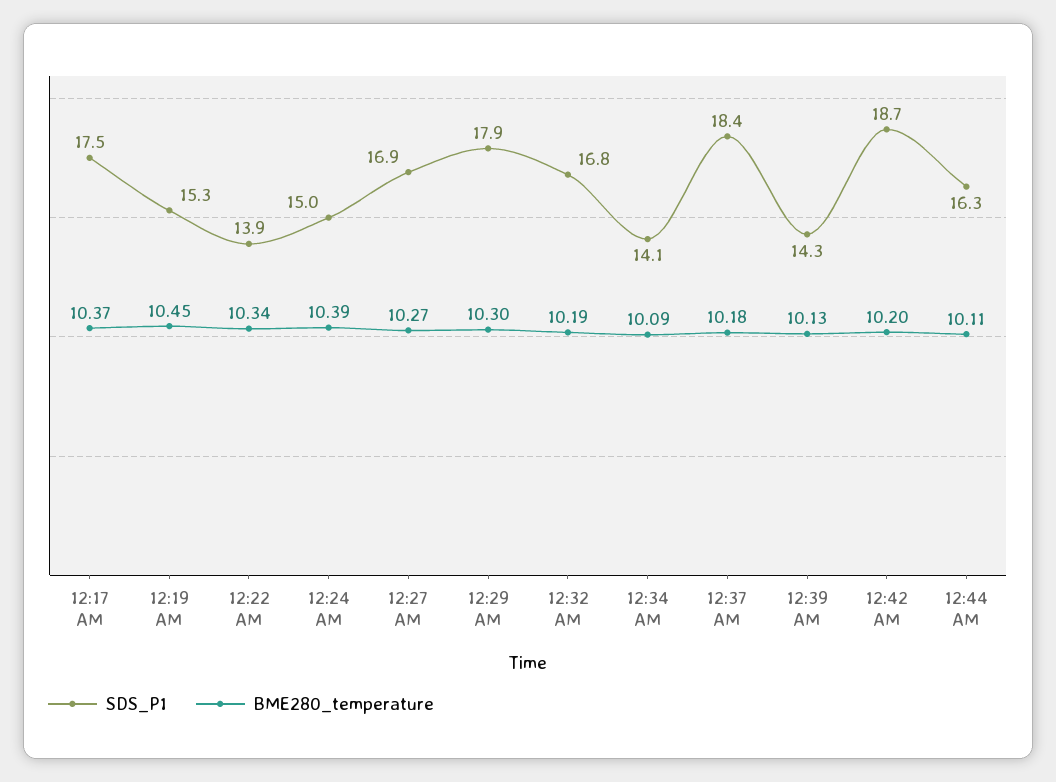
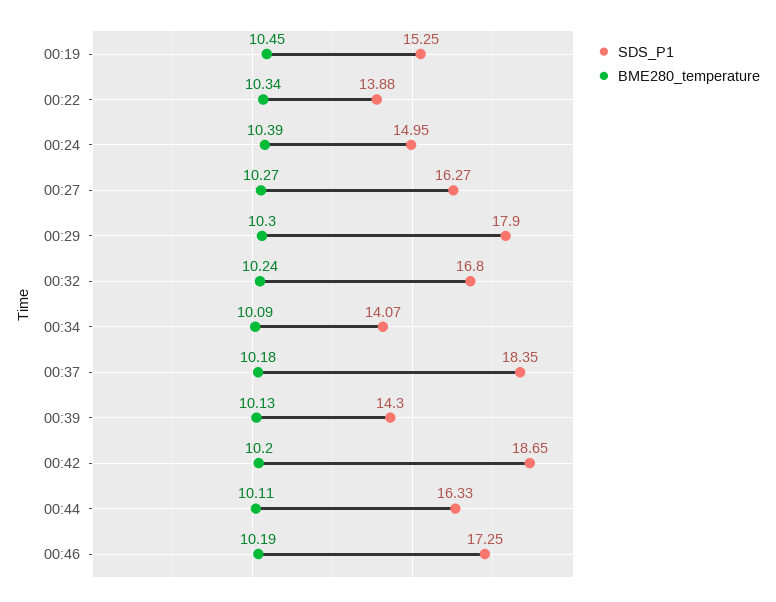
SDS_P1, 12:17 AM: 17.5 -> none
BME280_temperature, 12:17 AM: 10.37 -> none
SDS_P1, 12:27 AM: 16.9 -> 16.27
BME280_temperature, 12:32 AM: 10.19 -> 10.24
SDS_P1, 00:46: none -> 17.25
BME280_temperature, 00:46: none -> 10.19

